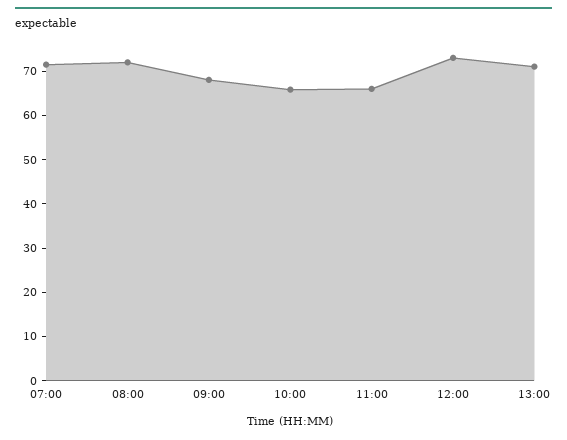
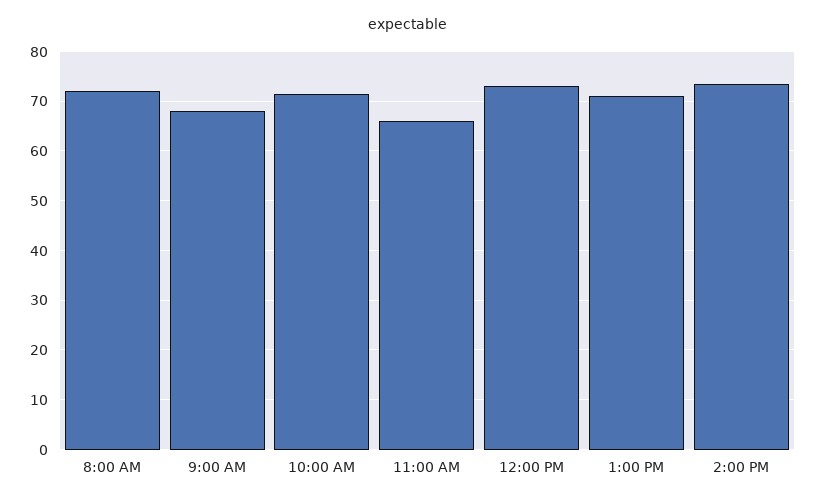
07:00: 72 -> none
10:00: 66 -> 72
2:00 PM: none -> 74

